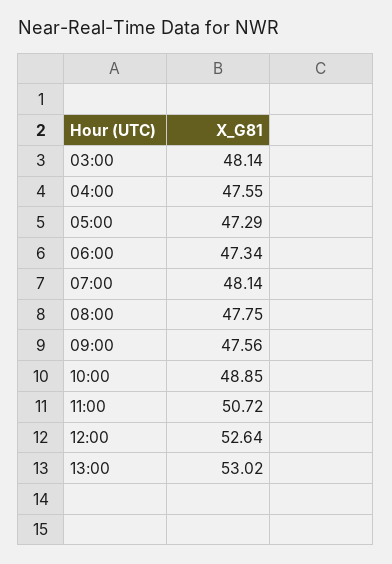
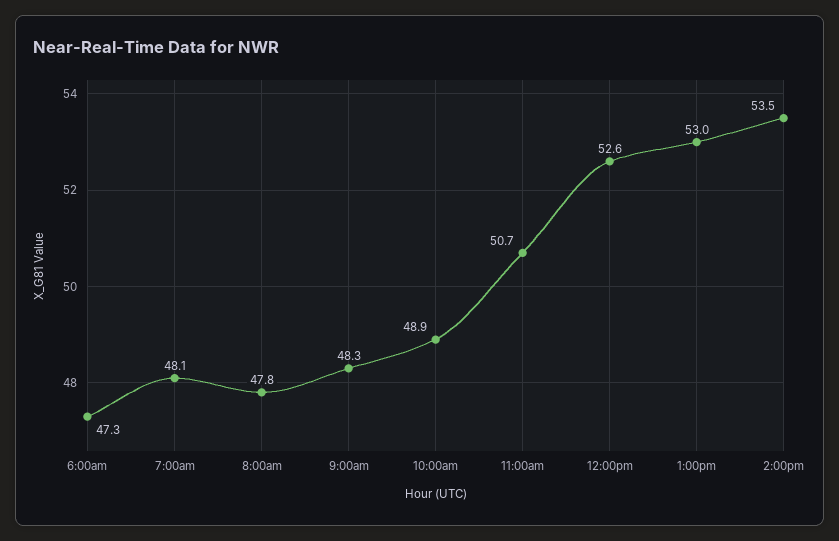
03:00: 48.14 -> none
04:00: 47.55 -> none
05:00: 47.29 -> none
09:00: 47.56 -> 48.3
2:00pm: none -> 53.5

